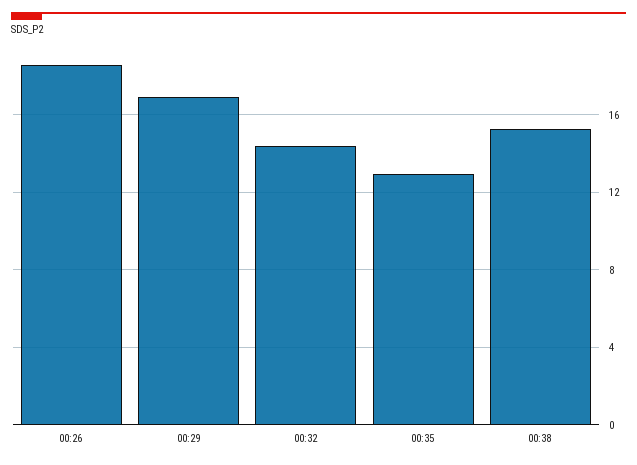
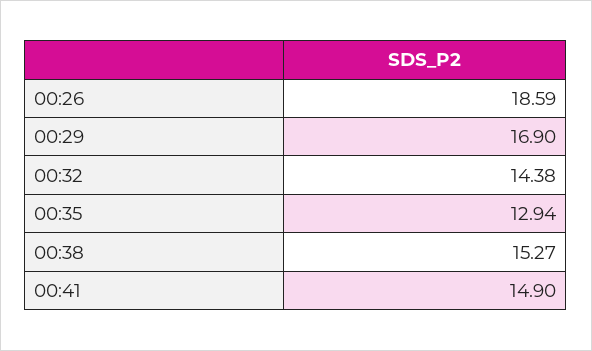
00:41: none -> 14.9

